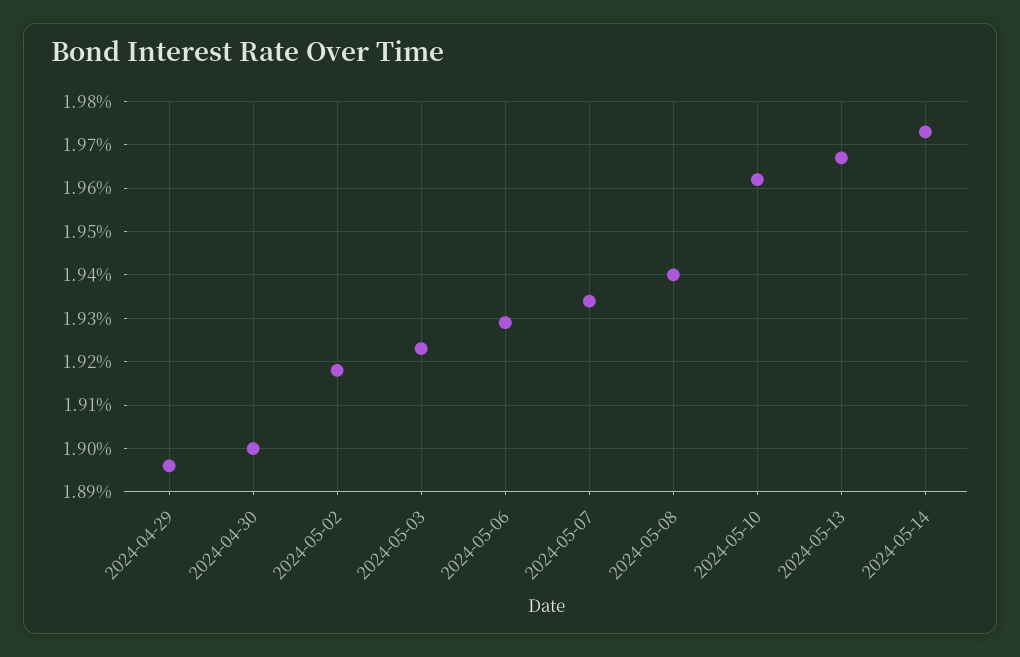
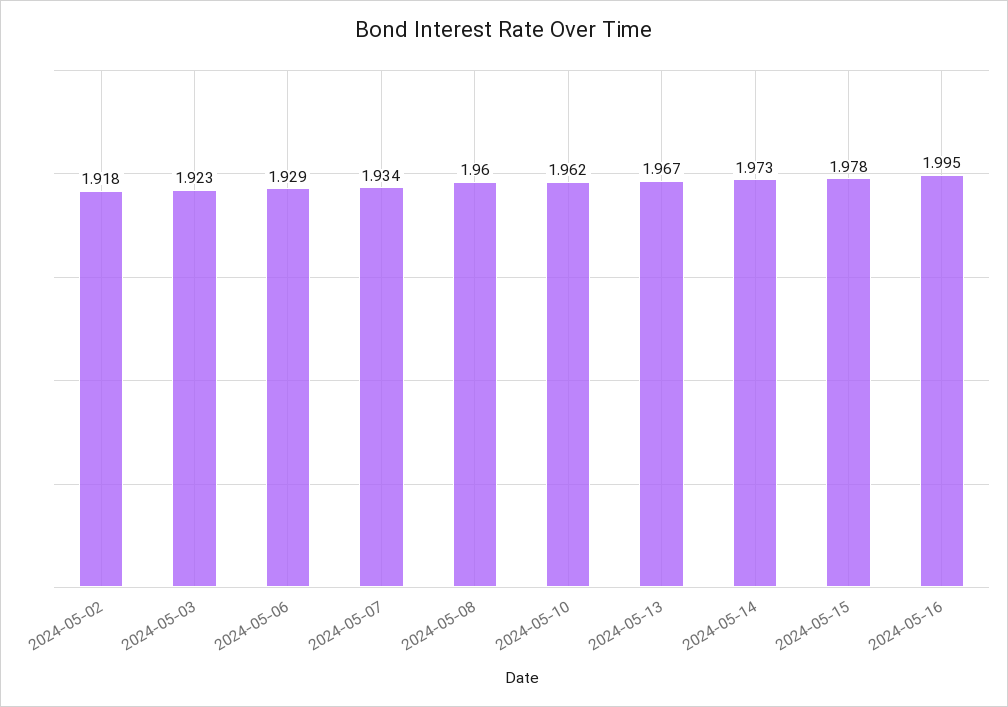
2024-04-29: 1.895 -> none
2024-04-30: 1.9 -> none
2024-05-08: 1.94 -> 1.96
2024-05-15: none -> 1.978
2024-05-16: none -> 1.995

